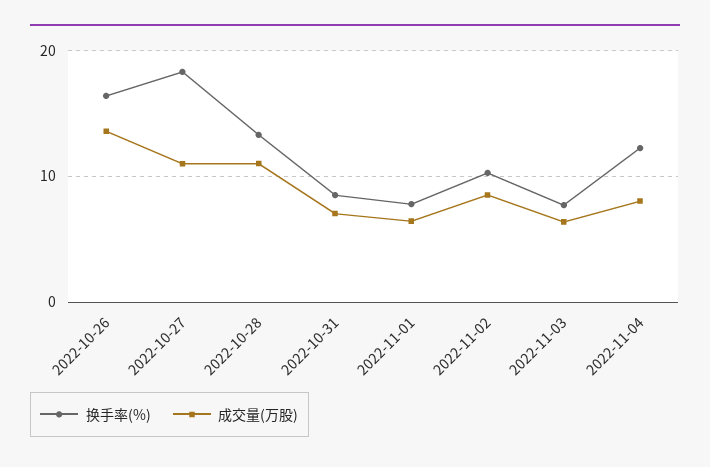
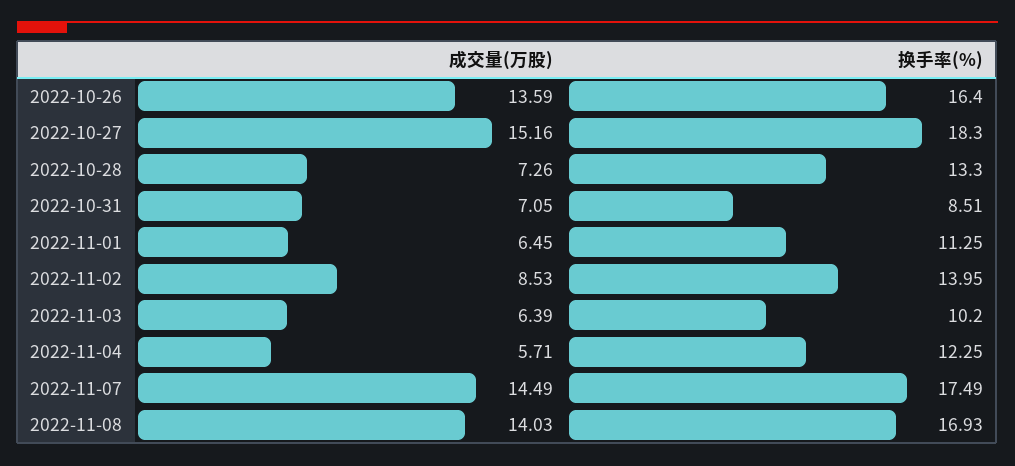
成交量(万股), 2022-10-27: 11 -> 15.16
成交量(万股), 2022-10-28: 11 -> 7.26
换手率(%), 2022-11-01: 8 -> 11.25
换手率(%), 2022-11-02: 10 -> 13.95
换手率(%), 2022-11-03: 8 -> 10.2
成交量(万股), 2022-11-04: 8 -> 5.71
成交量(万股), 2022-11-07: none -> 14.49
换手率(%), 2022-11-07: none -> 17.49
成交量(万股), 2022-11-08: none -> 14.03
换手率(%), 2022-11-08: none -> 16.93

